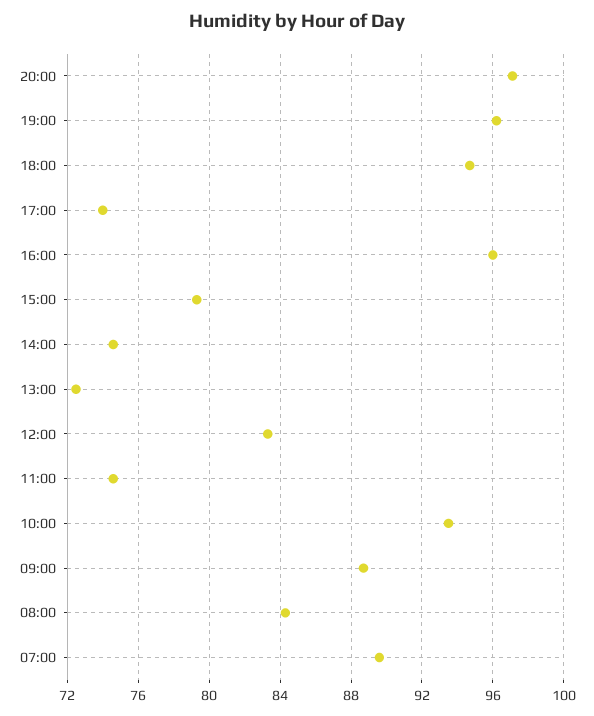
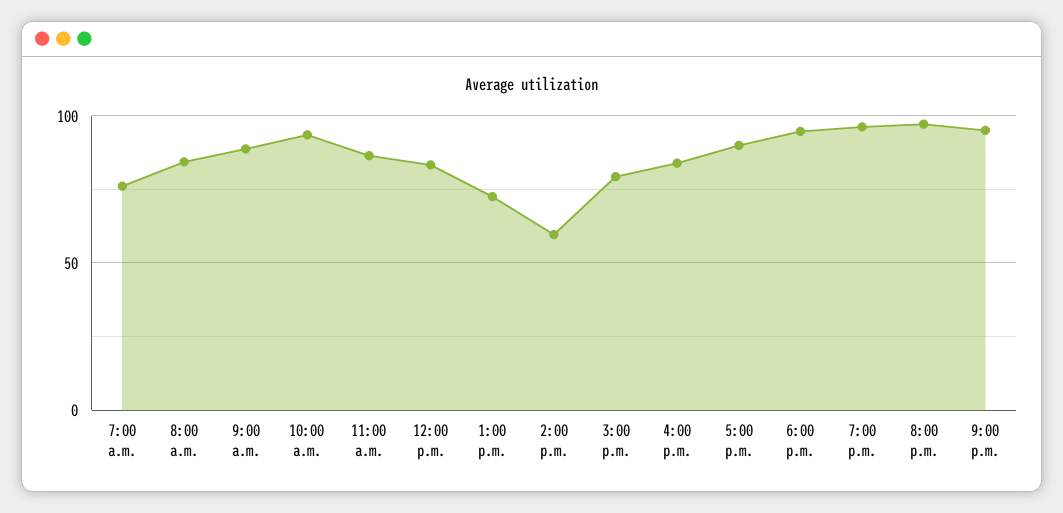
17:00: 74 -> 90
16:00: 96 -> 85
14:00: 74.5 -> 60
11:00: 74.5 -> 85
07:00: 89.5 -> 75
9:00 p.m.: none -> 95

